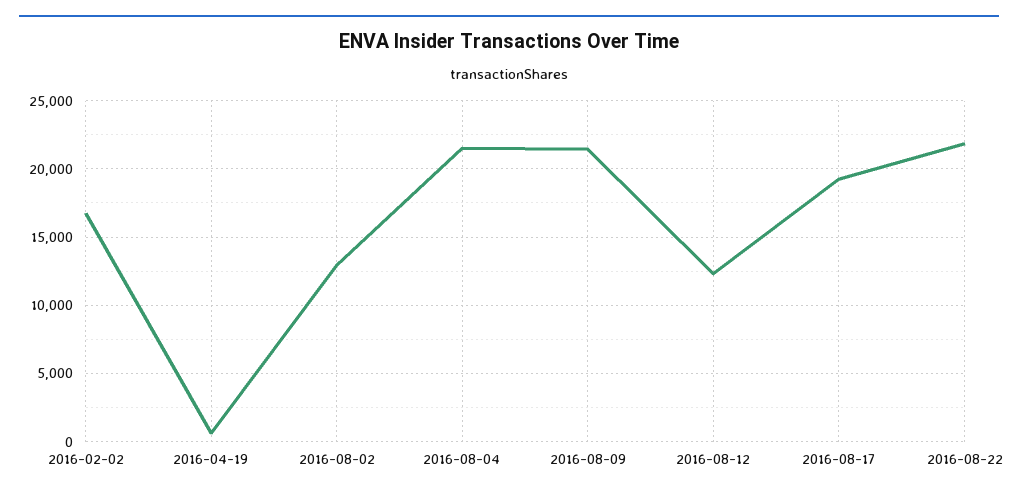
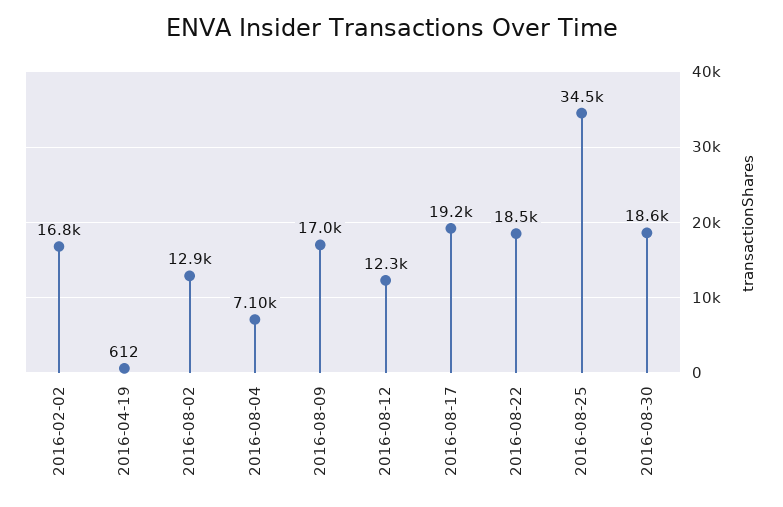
2016-08-04: 21500 -> 7100
2016-08-09: 21500 -> 17000
2016-08-22: 22000 -> 18500
2016-08-25: none -> 34500
2016-08-30: none -> 18600

